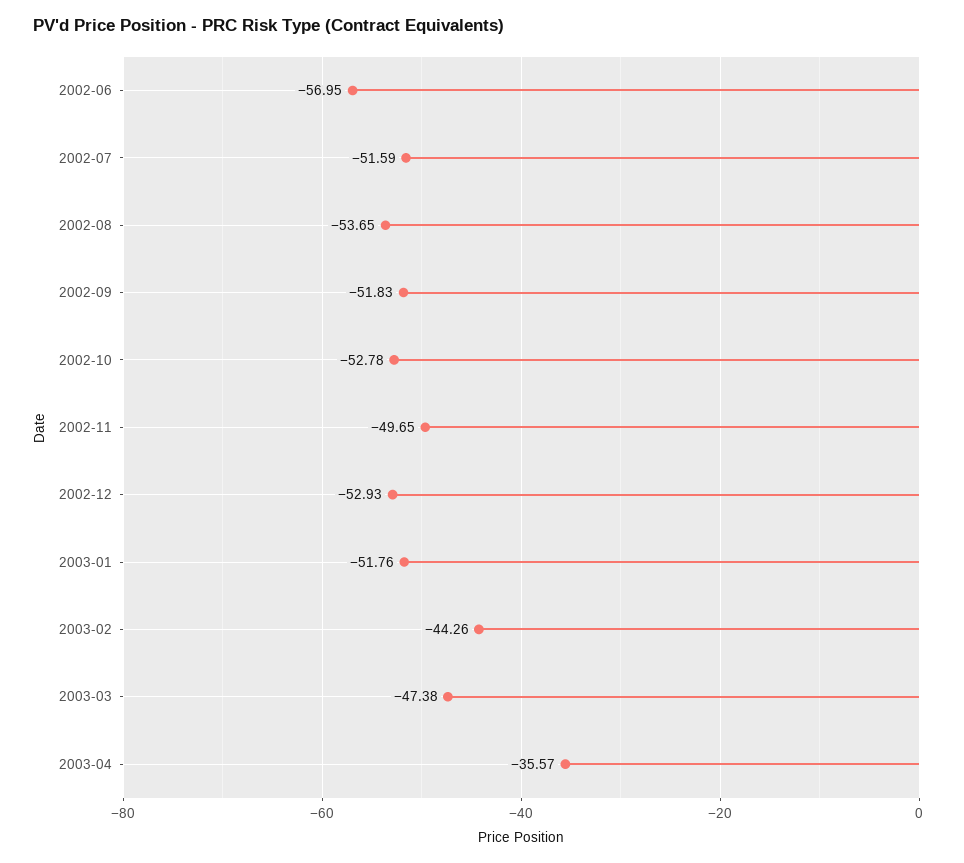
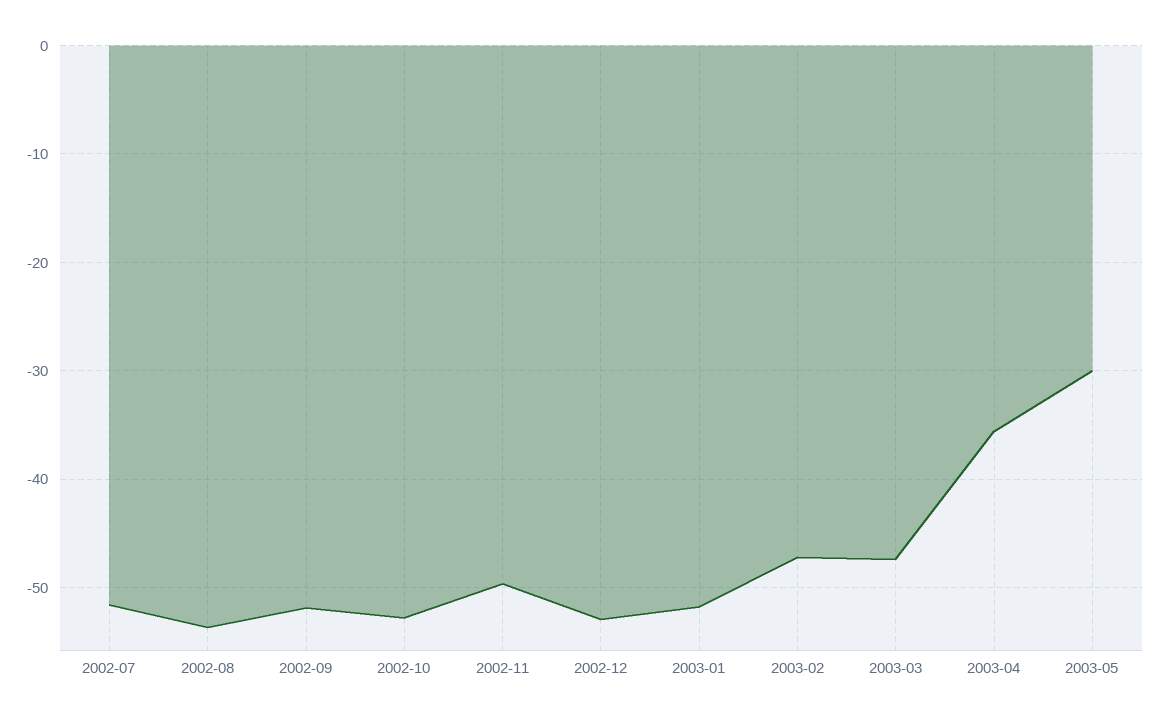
2002-06: -56.95 -> none
2003-02: -44.26 -> -47
2003-05: none -> -30

